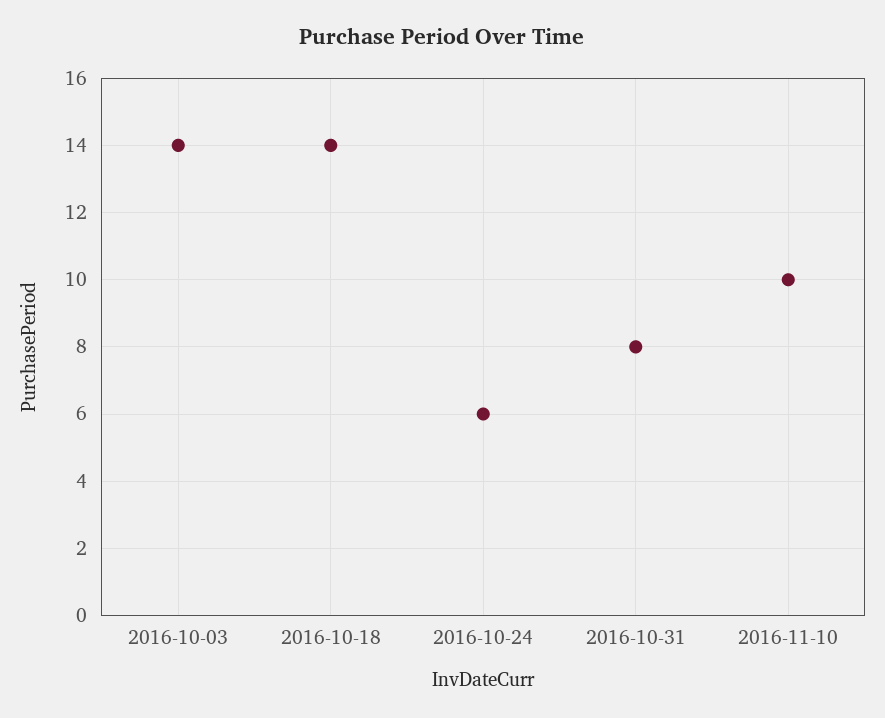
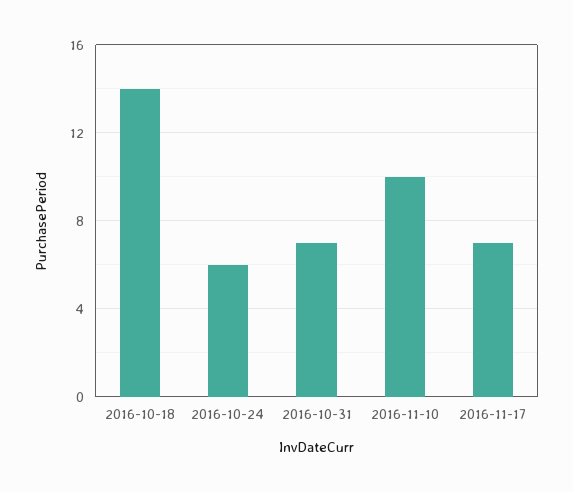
2016-10-03: 14 -> none
2016-10-31: 8 -> 7
2016-11-17: none -> 7

